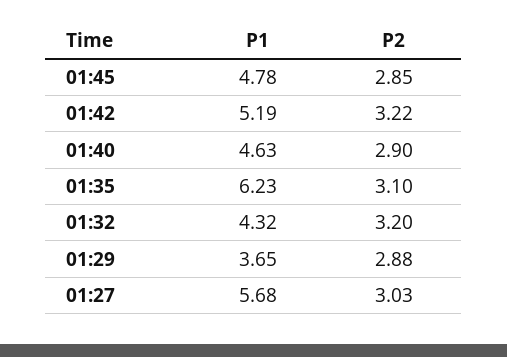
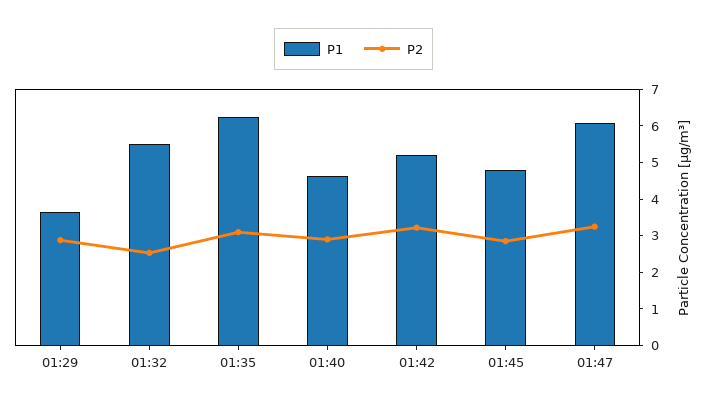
P1, 01:32: 4.32 -> 5.5
P2, 01:32: 3.2 -> 2.5
P1, 01:27: 5.68 -> none
P2, 01:27: 3.03 -> none
P1, 01:47: none -> 6
P2, 01:47: none -> 3.25

